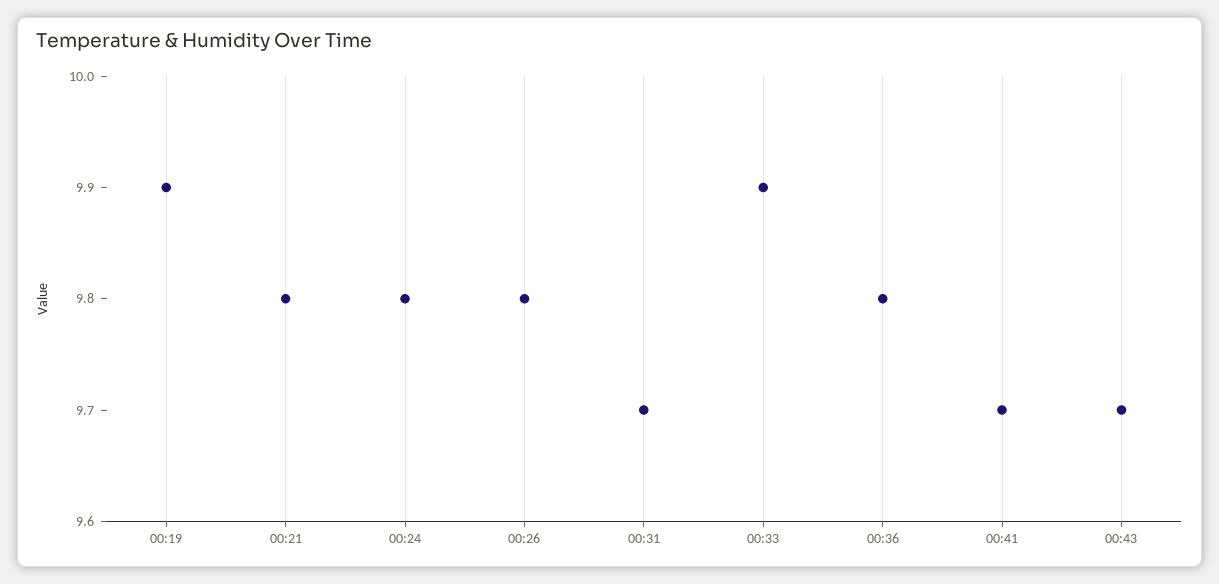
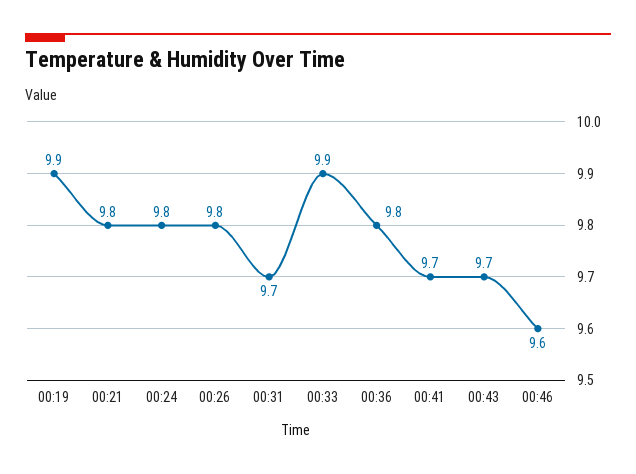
00:46: none -> 9.6

